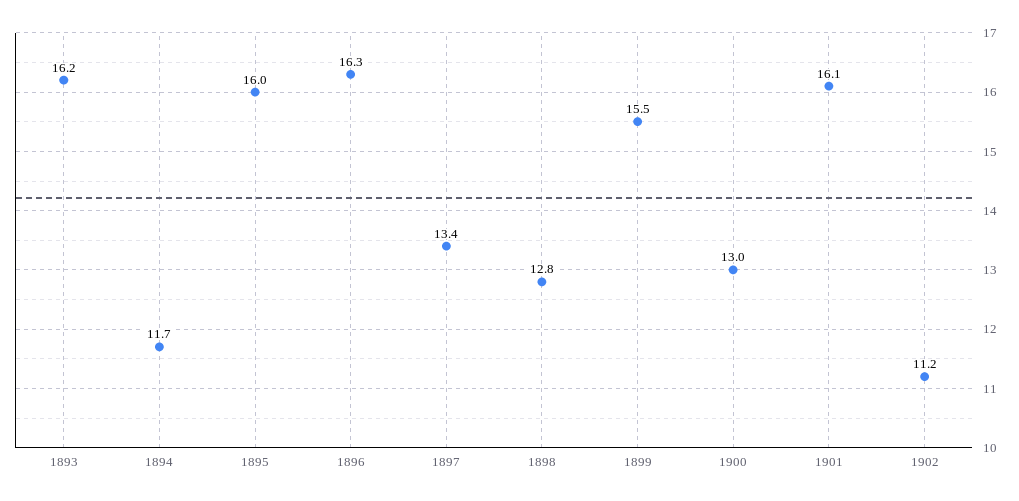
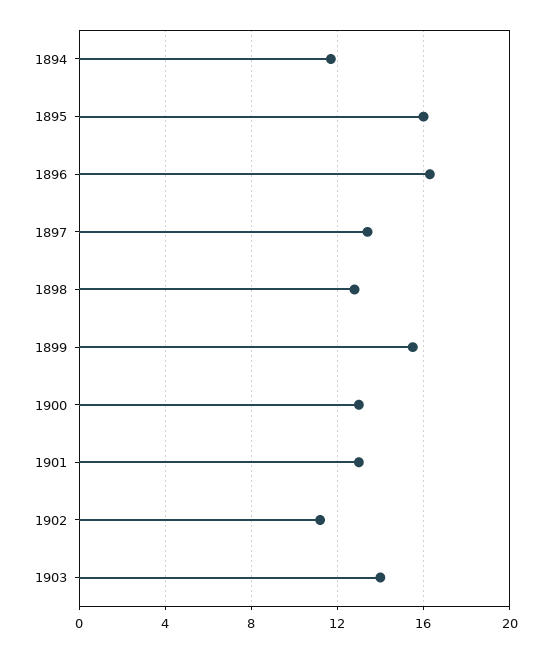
1893: 16.2 -> none
1901: 16.1 -> 13
1903: none -> 14

